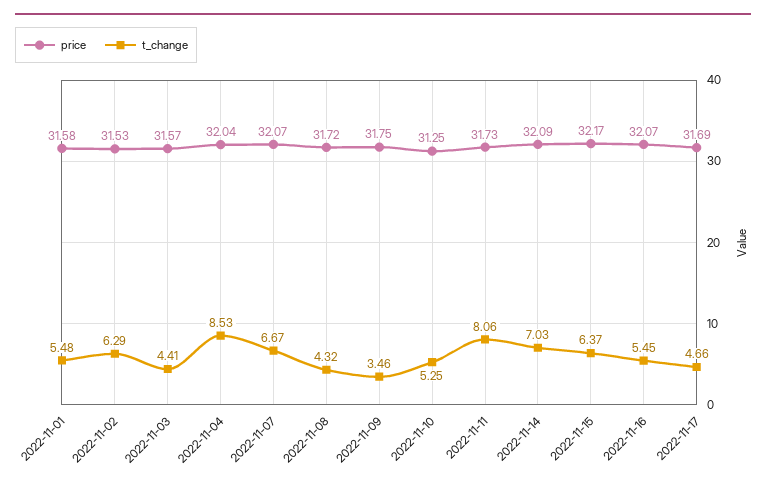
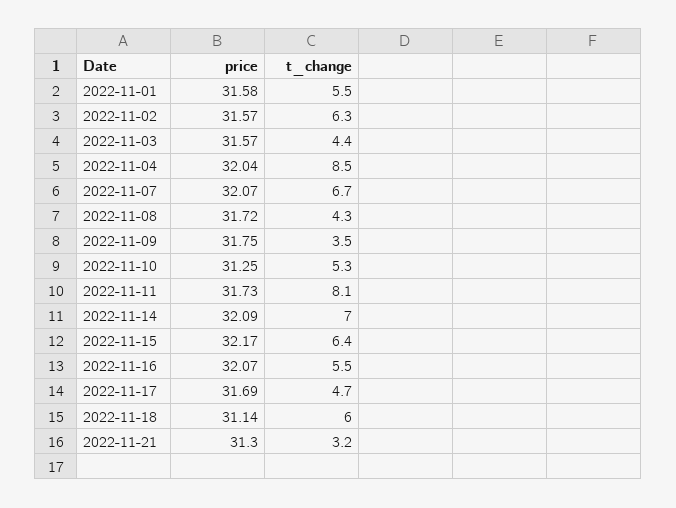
price, 2022-11-02: 31.53 -> 31.57
price, 2022-11-18: none -> 31.14
t_change, 2022-11-18: none -> 6
price, 2022-11-21: none -> 31.3
t_change, 2022-11-21: none -> 3.2

